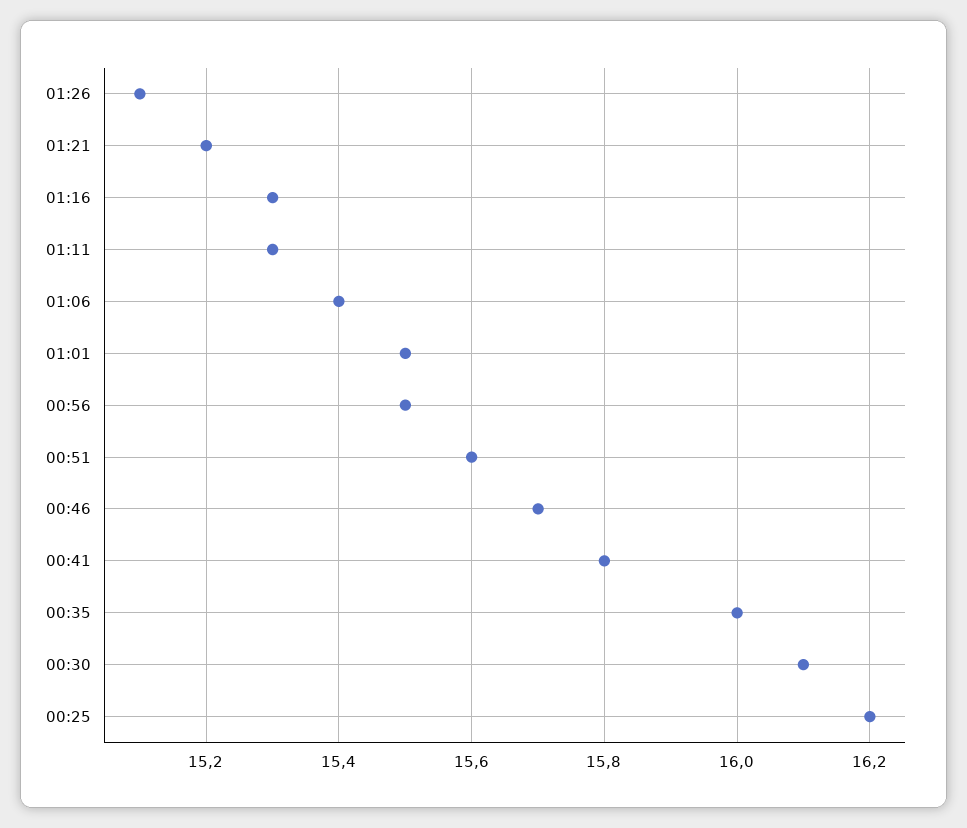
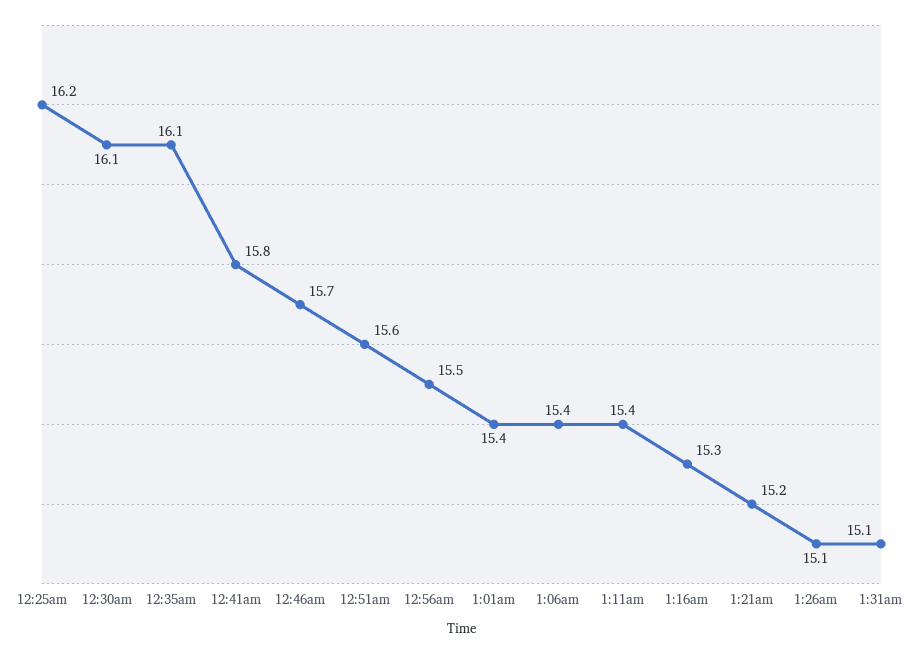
01:11: 15.3 -> 15.4
01:01: 15.5 -> 15.4
00:35: 16 -> 16.1
1:31am: none -> 15.1

